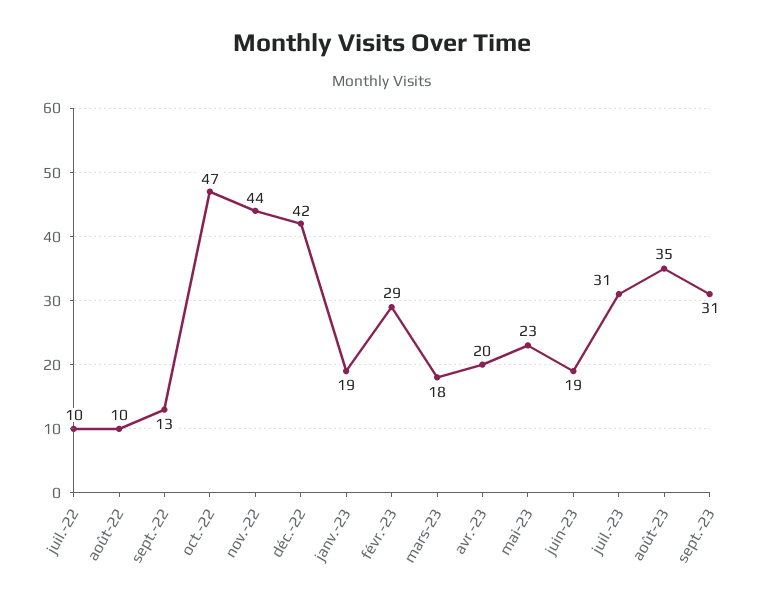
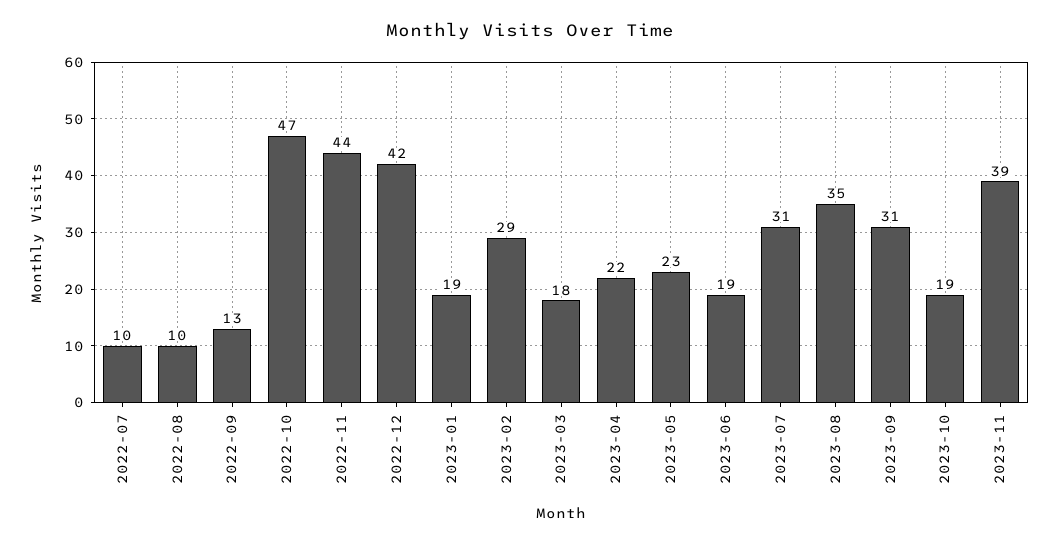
avr.-23: 20 -> 22
2023-10: none -> 19
2023-11: none -> 39

